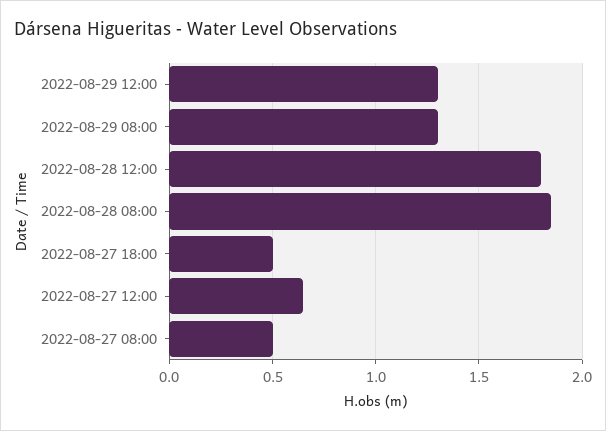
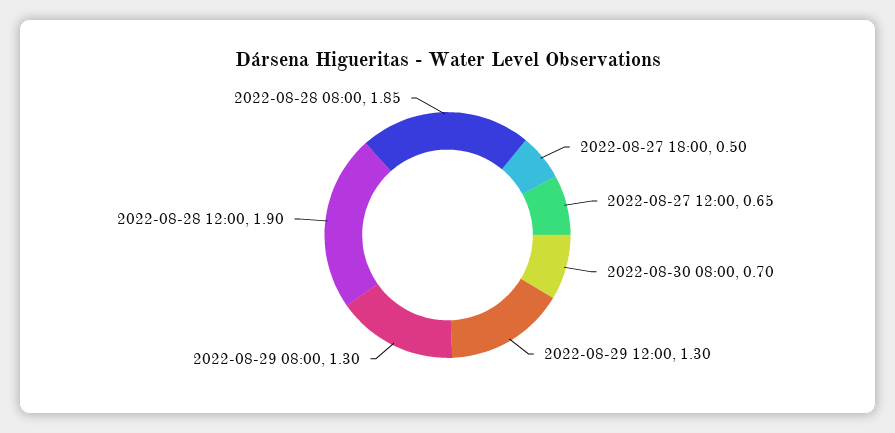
2022-08-28 12:00: 1.8 -> 1.9
2022-08-27 08:00: 0.5 -> none
2022-08-30 08:00: none -> 0.7

